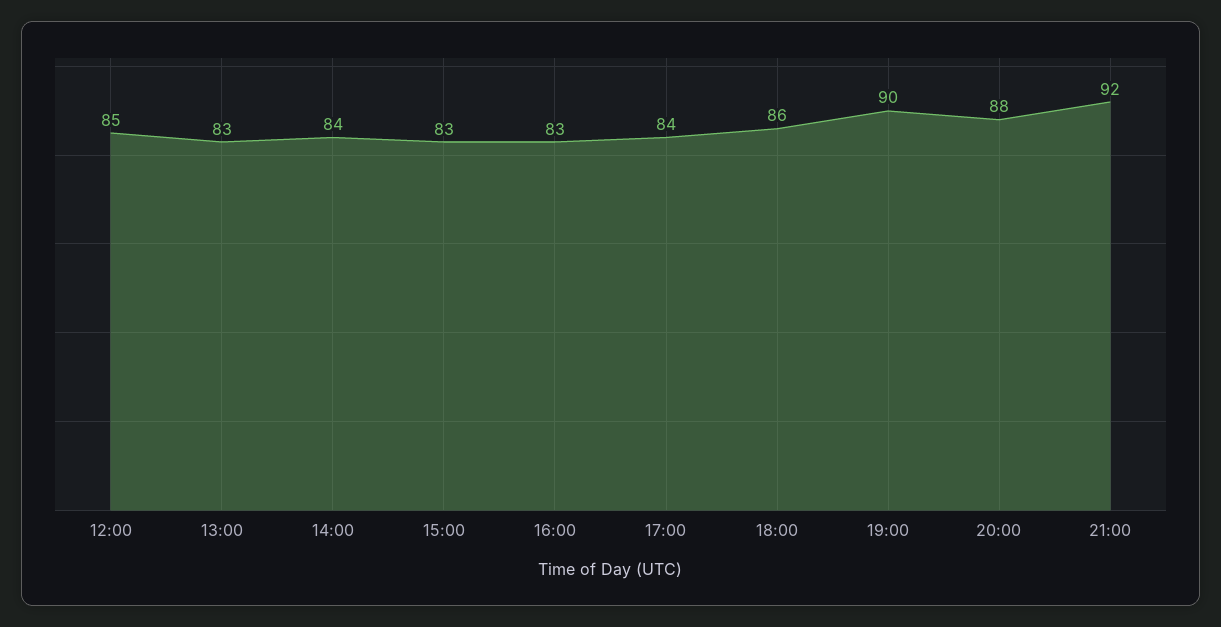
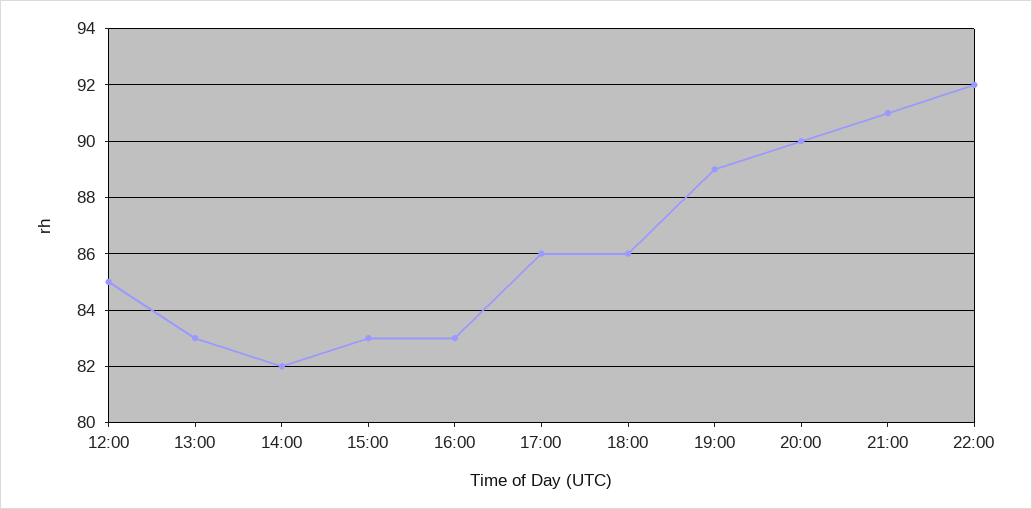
14:00: 84 -> 82
17:00: 84 -> 86
19:00: 90 -> 89
20:00: 88 -> 90
21:00: 92 -> 91
22:00: none -> 92

